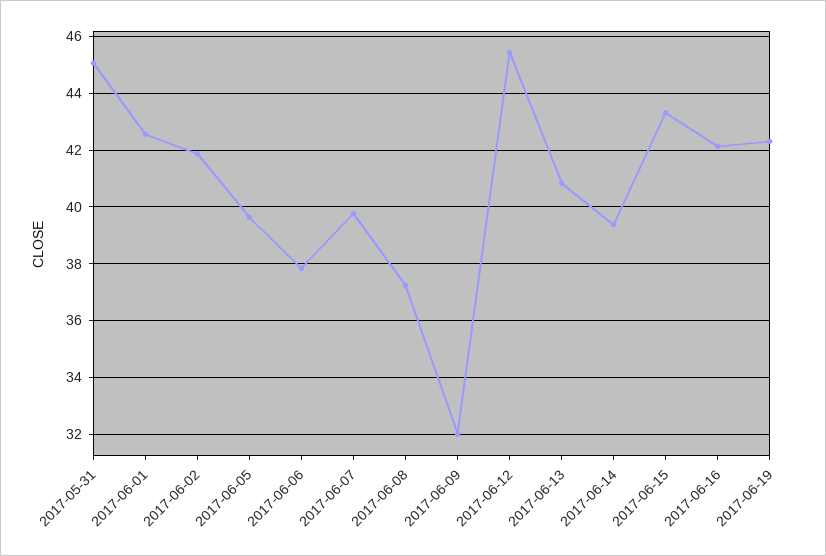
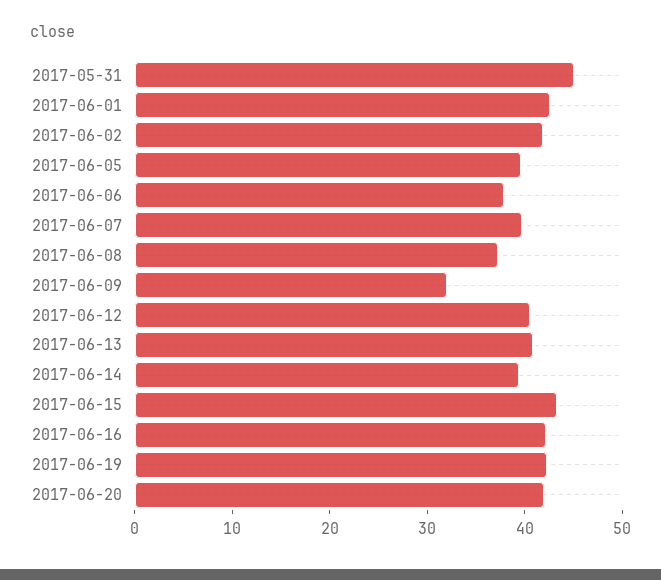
2017-06-12: 45.5 -> 40
2017-06-20: none -> 42

